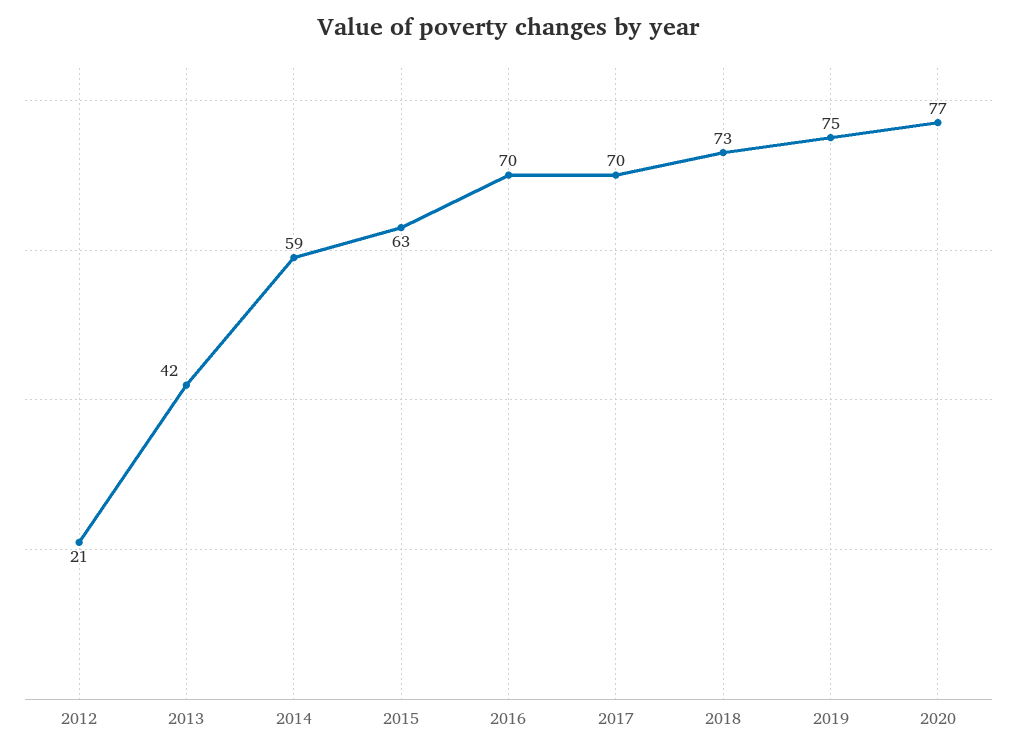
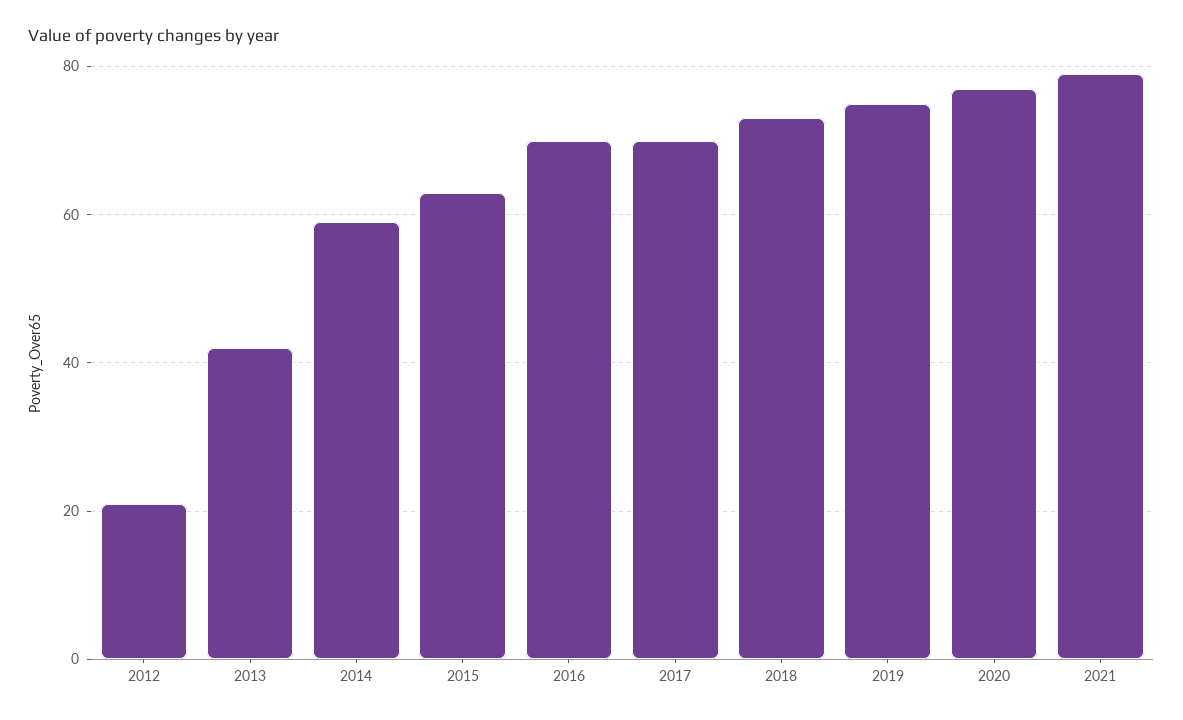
2021: none -> 80

